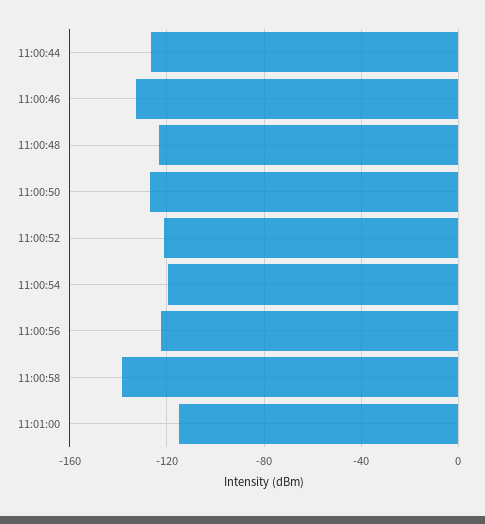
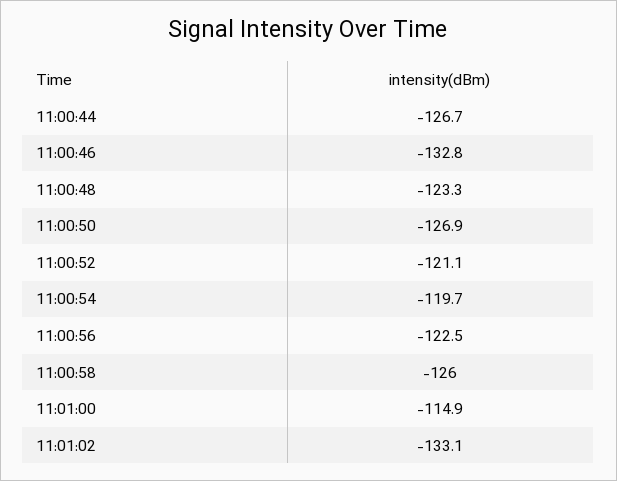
11:00:58: -140 -> -126
11:01:02: none -> -133.1

